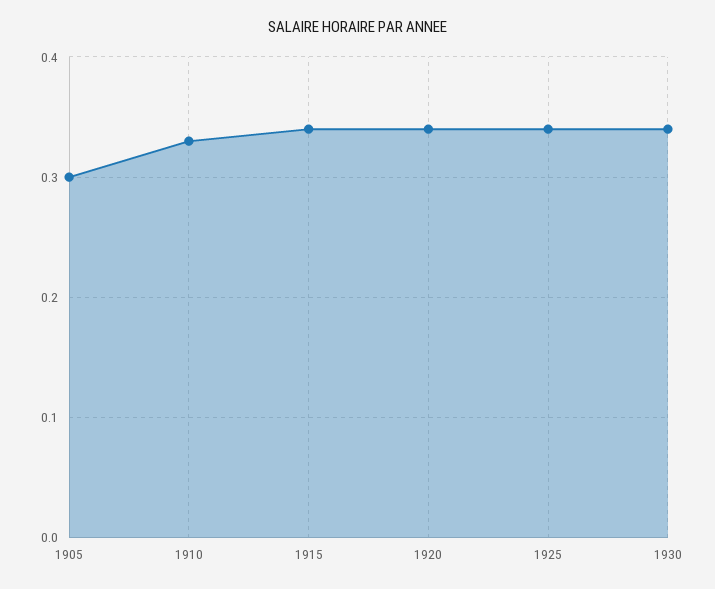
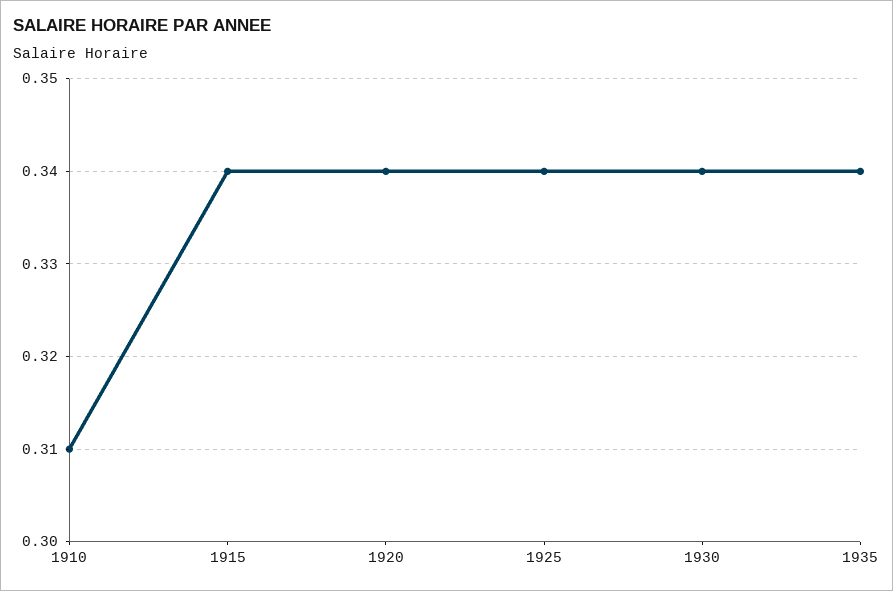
1905: 0.3 -> none
1910: 0.33 -> 0.31
1935: none -> 0.34

